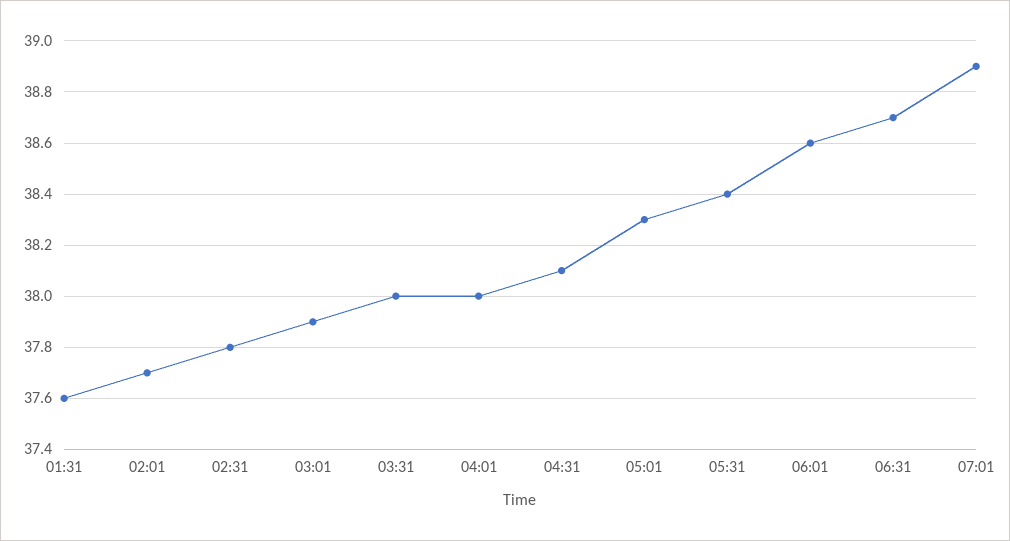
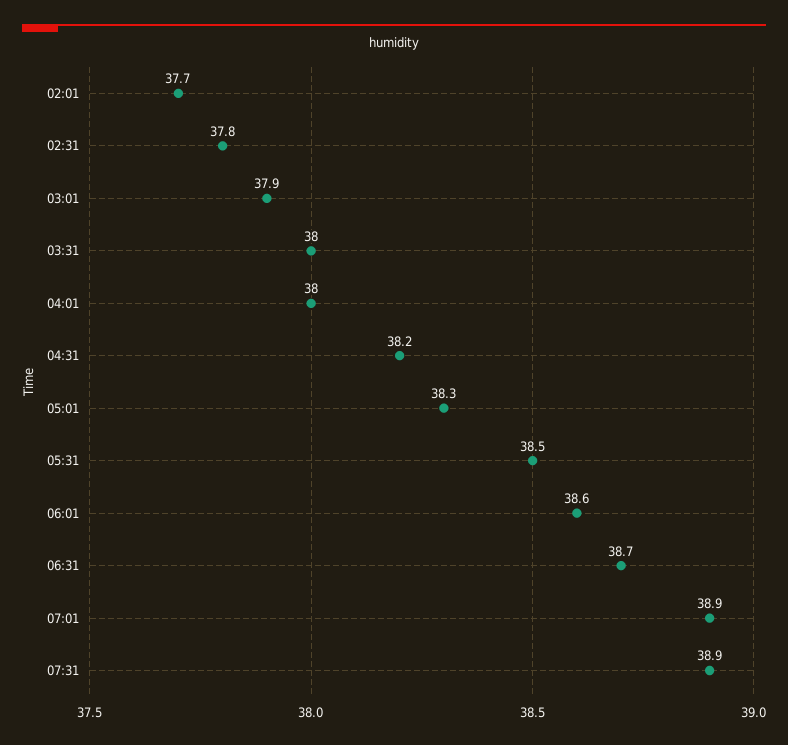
01:31: 37.6 -> none
04:31: 38.1 -> 38.2
05:31: 38.4 -> 38.5
07:31: none -> 38.9

